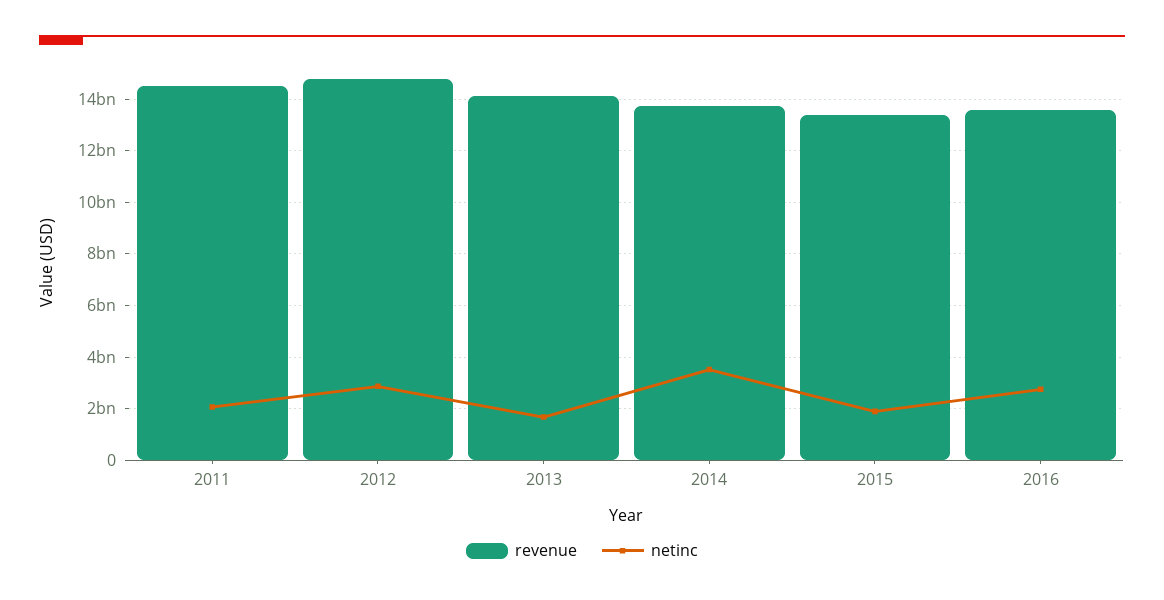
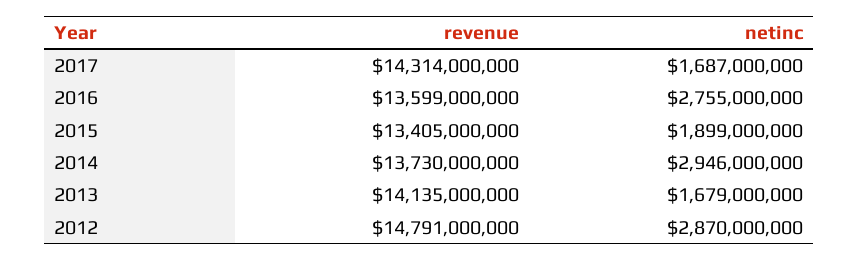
revenue, 2011: 14500000000 -> none
netinc, 2011: 2000000000 -> none
netinc, 2014: 3500000000 -> 2946000000
revenue, 2017: none -> 14314000000
netinc, 2017: none -> 1687000000

